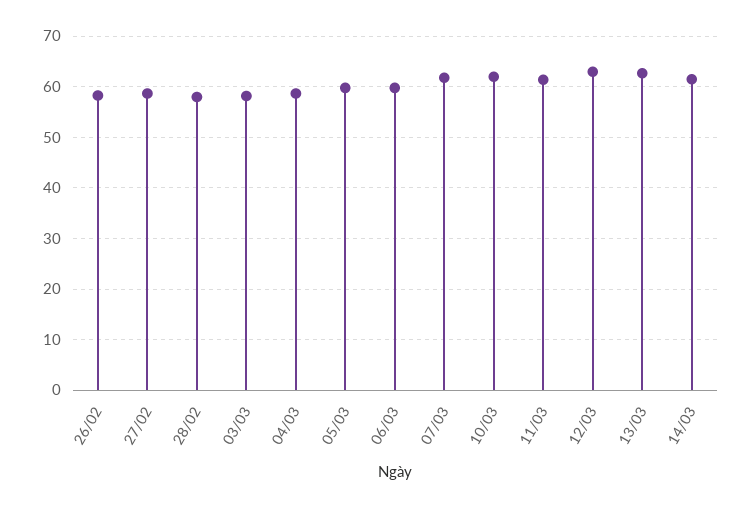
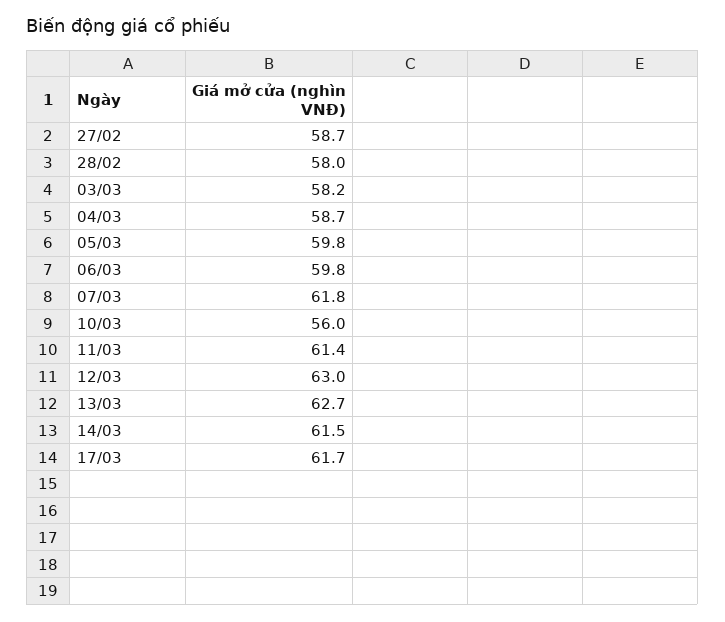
26/02: 58 -> none
10/03: 62 -> 56
17/03: none -> 61.7

